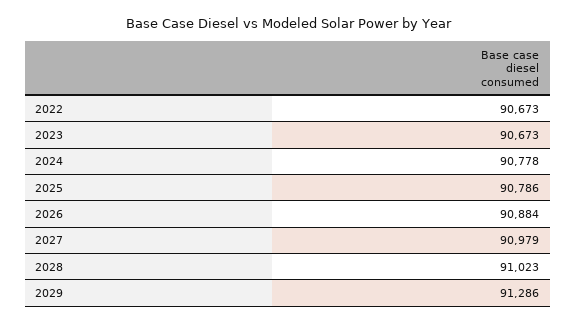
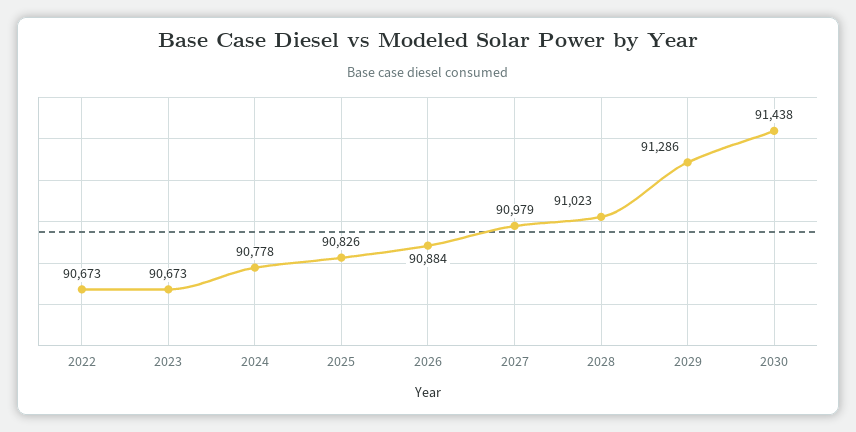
2025: 90786 -> 90826
2030: none -> 91438

